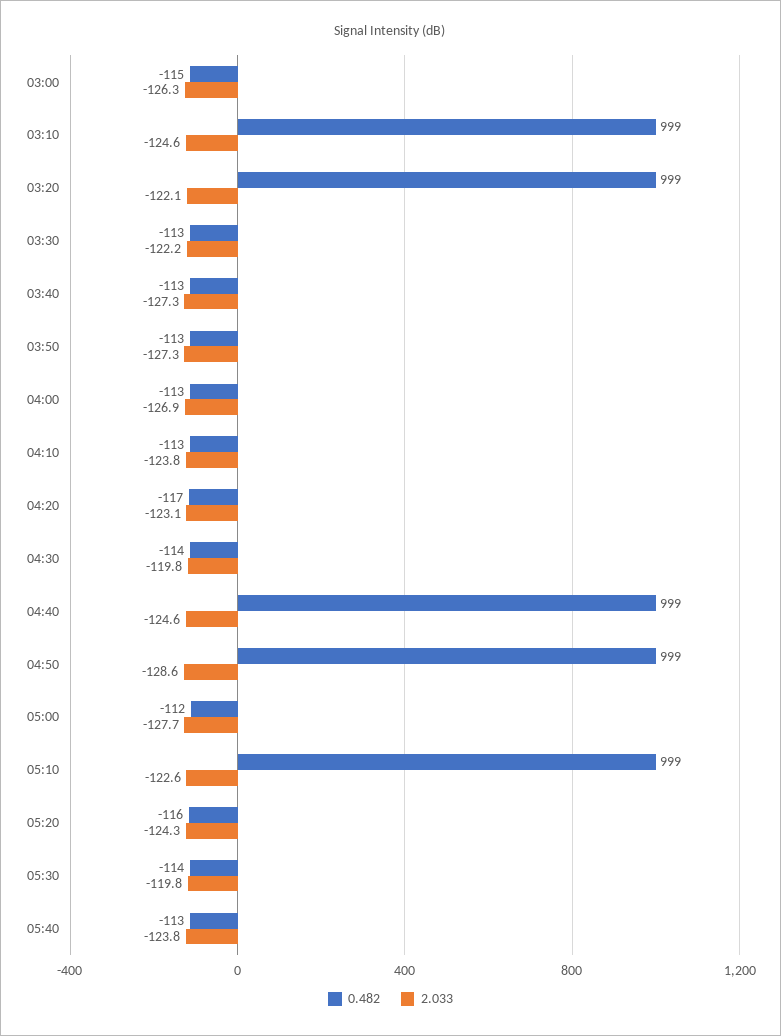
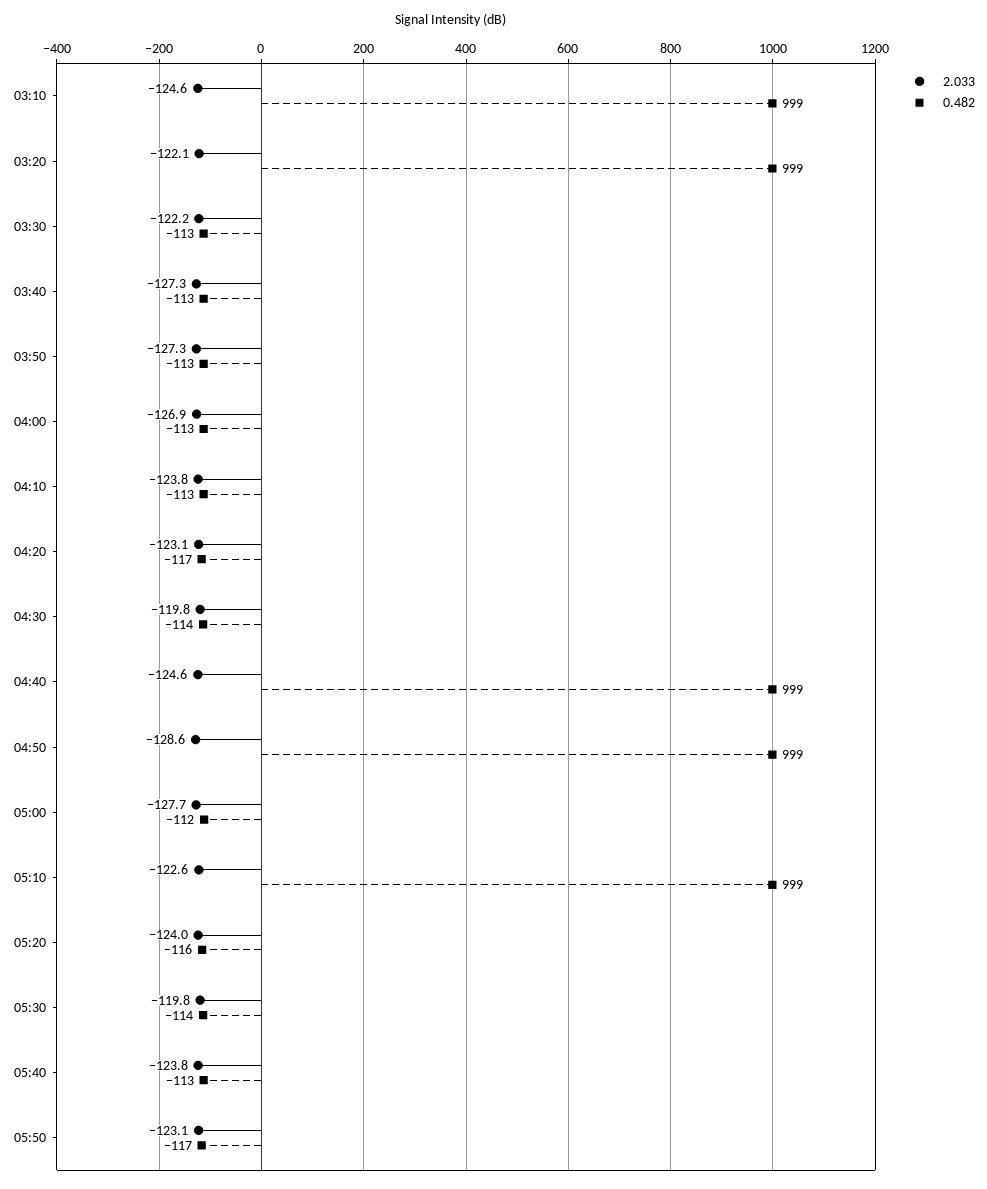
0.482, 03:00: -115 -> none
2.033, 03:00: -126.3 -> none
2.033, 05:20: -124.3 -> -124
2.033, 05:50: none -> -123.1
0.482, 05:50: none -> -117

